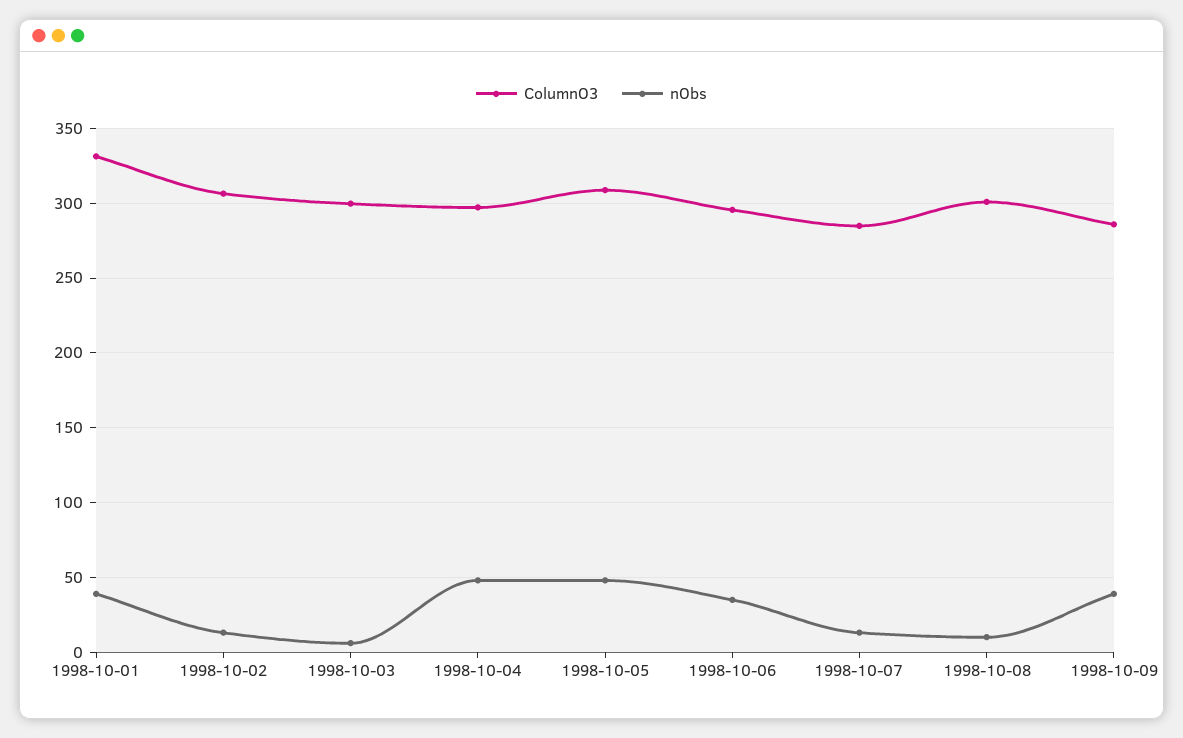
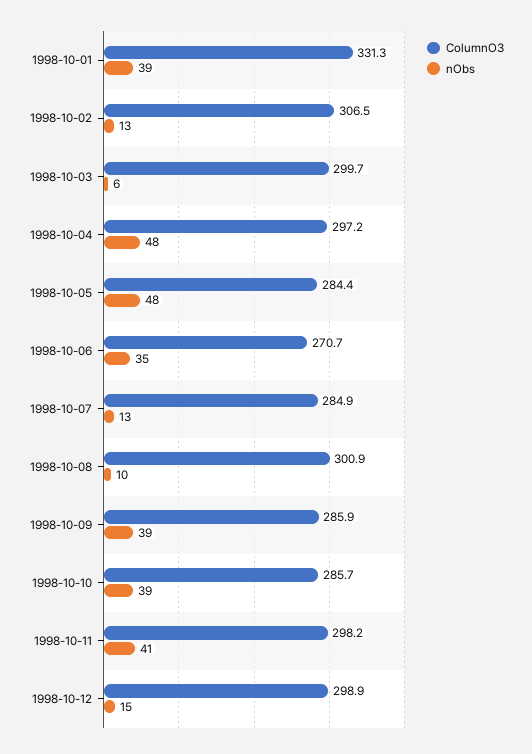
ColumnO3, 1998-10-05: 310 -> 284.4
ColumnO3, 1998-10-06: 295 -> 270.7
ColumnO3, 1998-10-10: none -> 285.7
nObs, 1998-10-10: none -> 39
ColumnO3, 1998-10-11: none -> 298.2
nObs, 1998-10-11: none -> 41
ColumnO3, 1998-10-12: none -> 298.9
nObs, 1998-10-12: none -> 15

